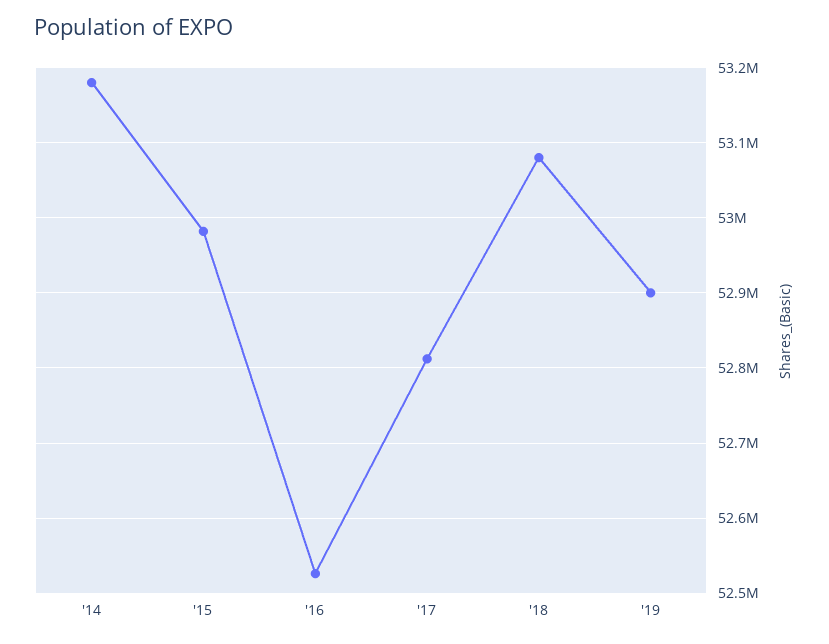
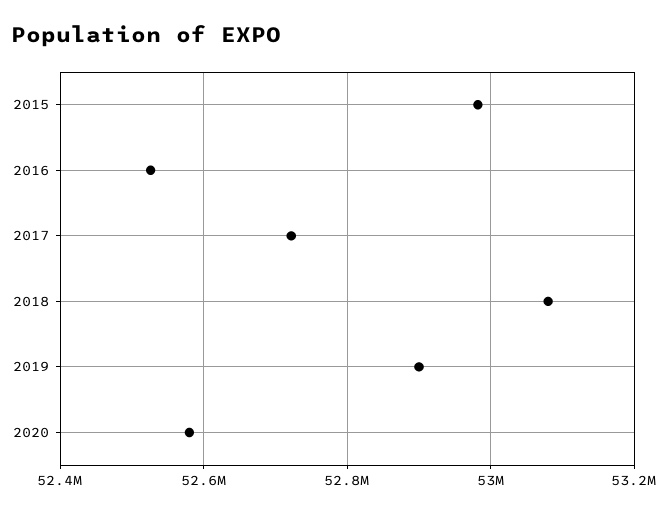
'14: 53180000 -> none
'17: 52810000 -> 52720000
2020: none -> 52580000

